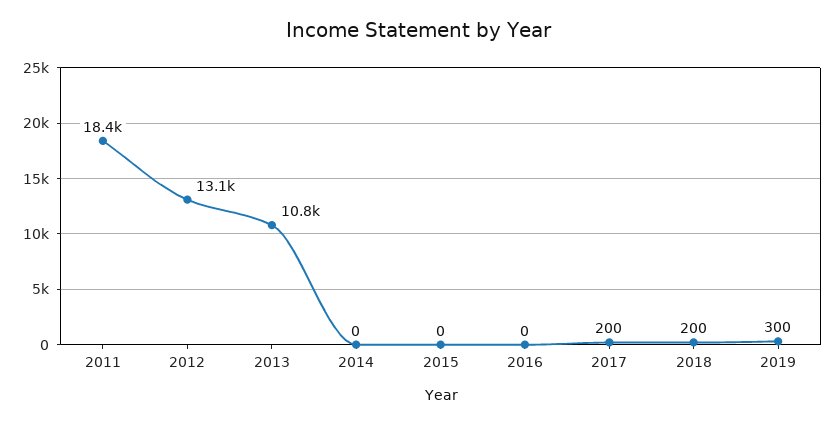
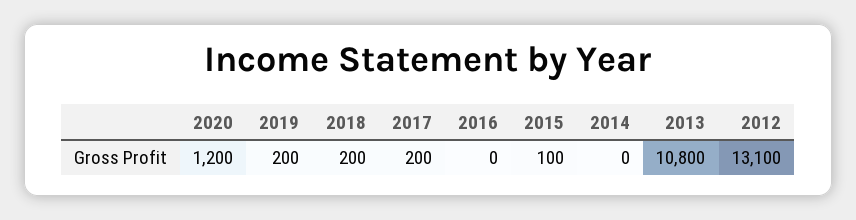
2011: 18400 -> none
2015: 0 -> 100
2019: 300 -> 200
2020: none -> 1200

